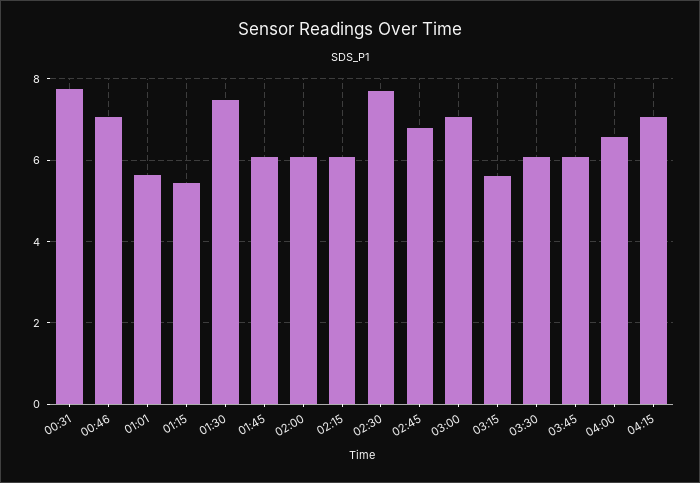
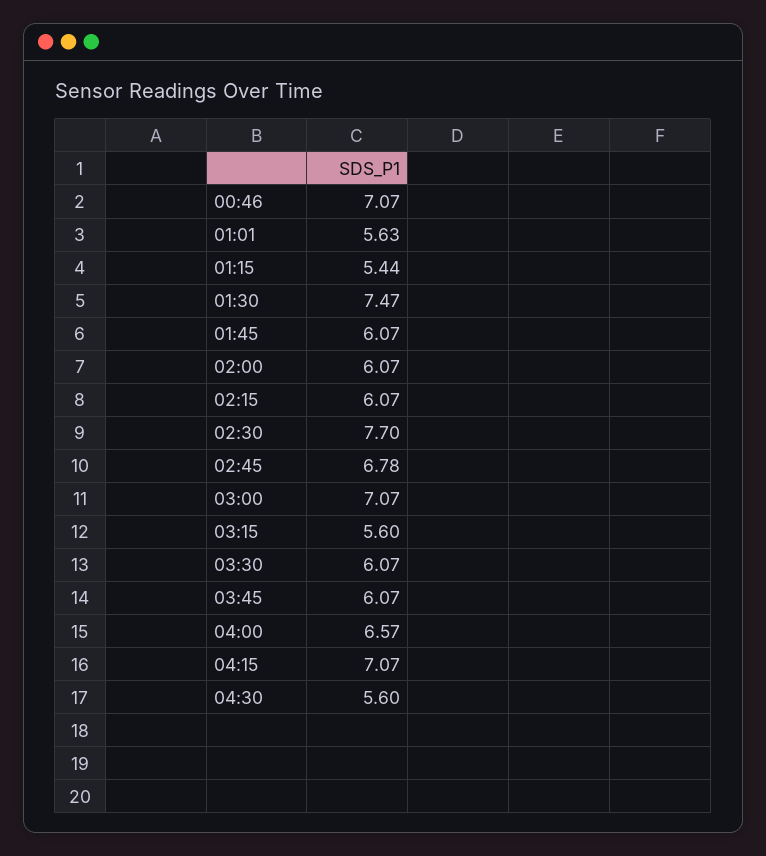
00:31: 7.8 -> none
04:30: none -> 5.6

